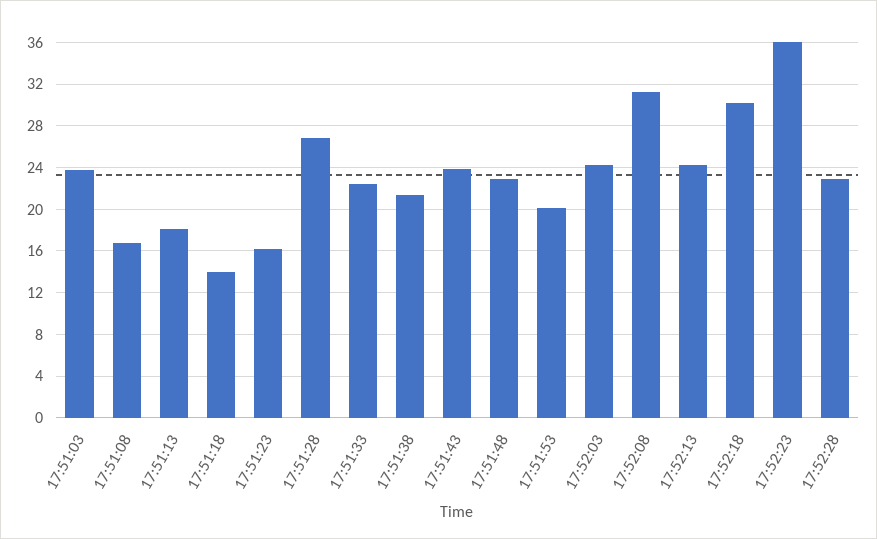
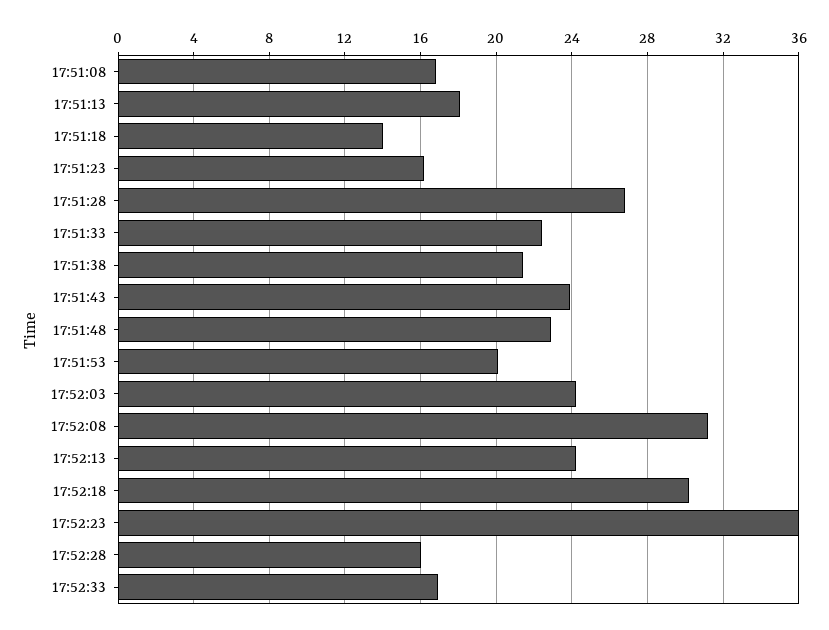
17:51:03: 24 -> none
17:52:28: 23 -> 16
17:52:33: none -> 17

